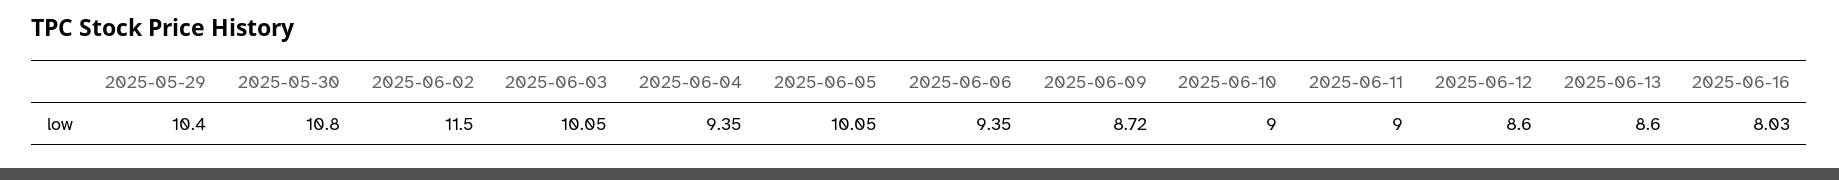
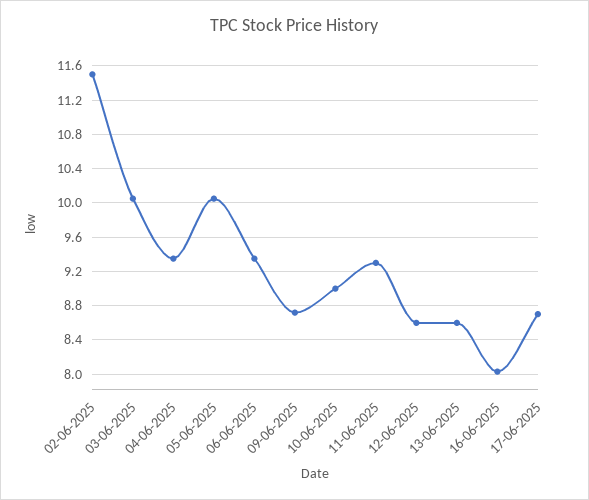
2025-05-29: 10.4 -> none
2025-05-30: 10.8 -> none
2025-06-11: 9 -> 9.3
17-06-2025: none -> 8.7

